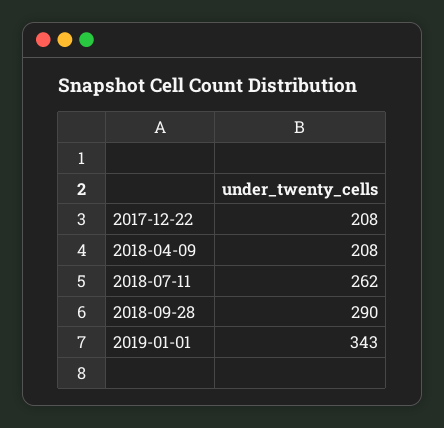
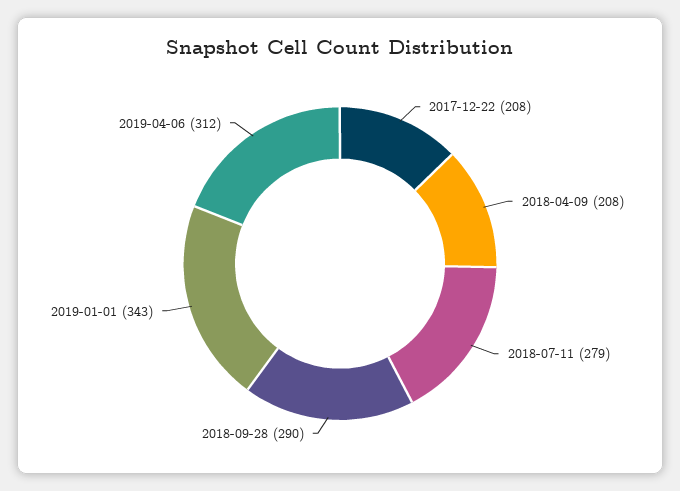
2018-07-11: 262 -> 279
2019-04-06: none -> 312

